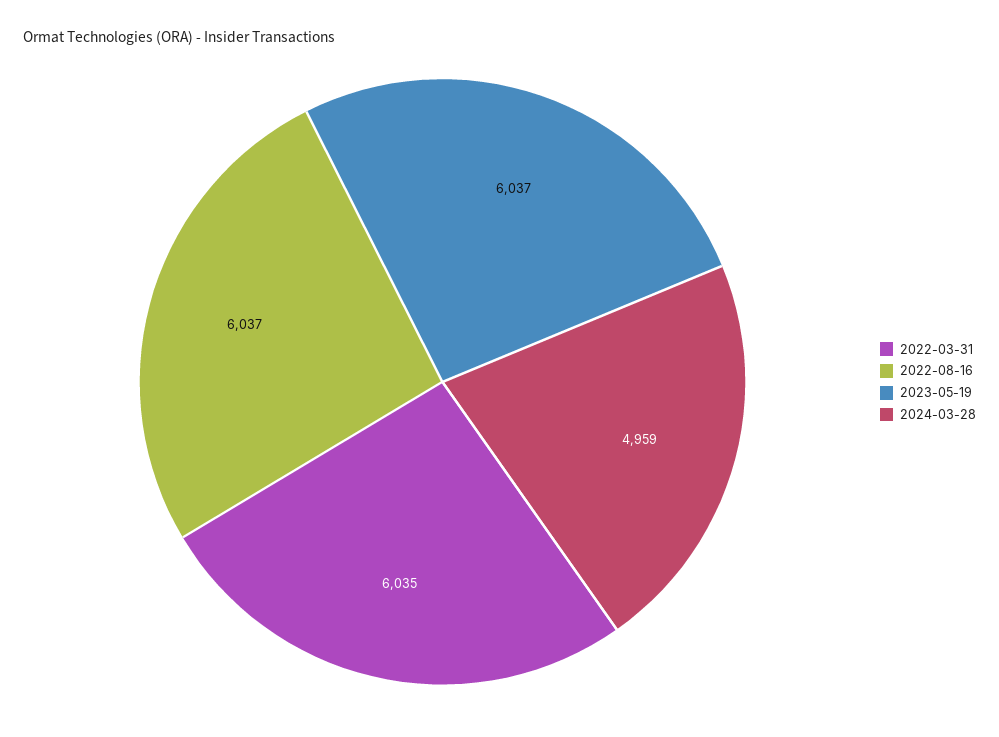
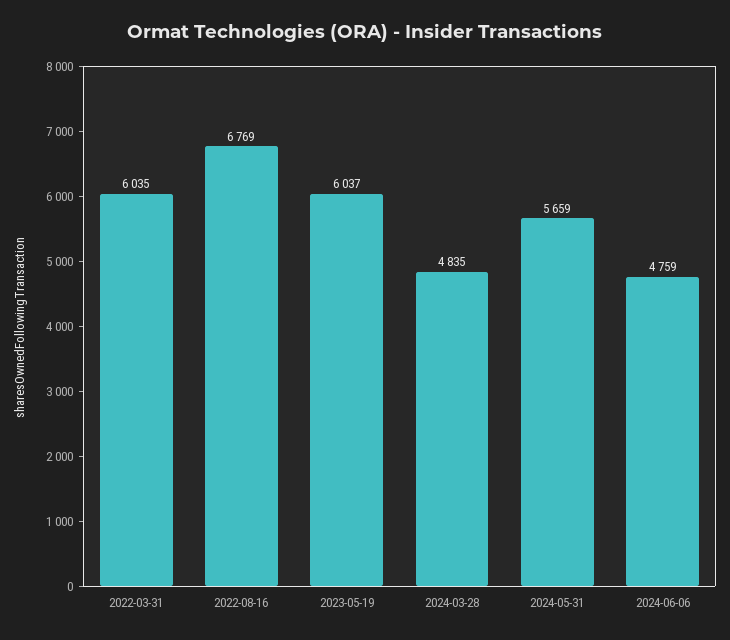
2022-08-16: 6037 -> 6769
2024-03-28: 4959 -> 4835
2024-05-31: none -> 5659
2024-06-06: none -> 4759

